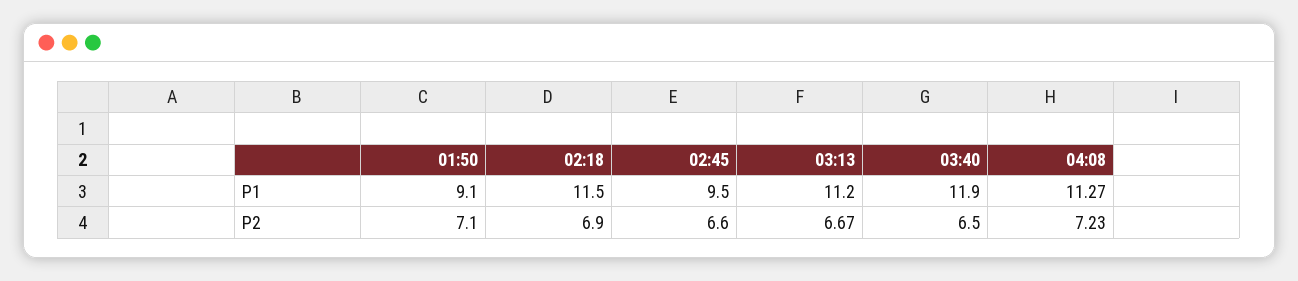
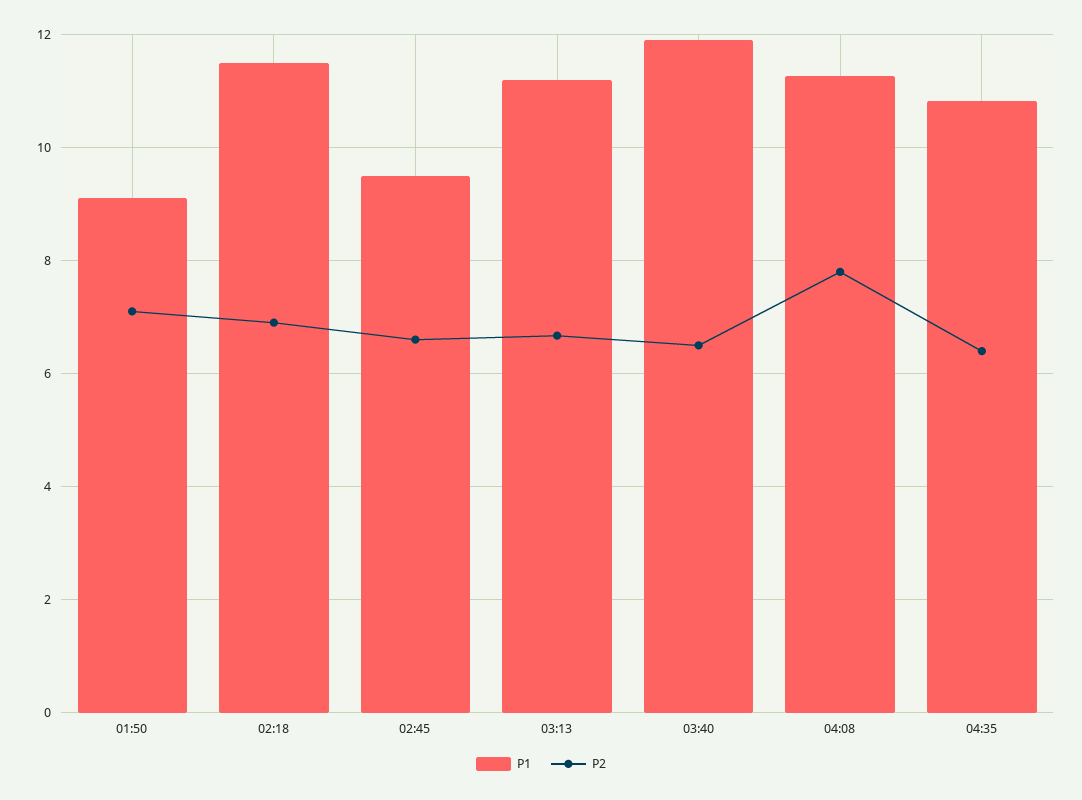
P2, 04:08: 7.23 -> 7.8
P1, 04:35: none -> 10.8
P2, 04:35: none -> 6.4

